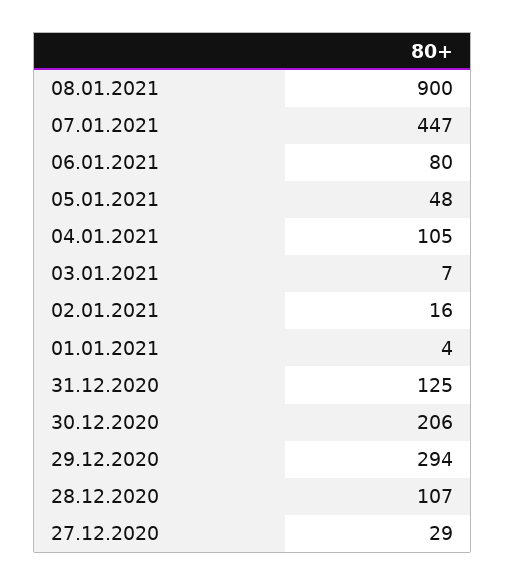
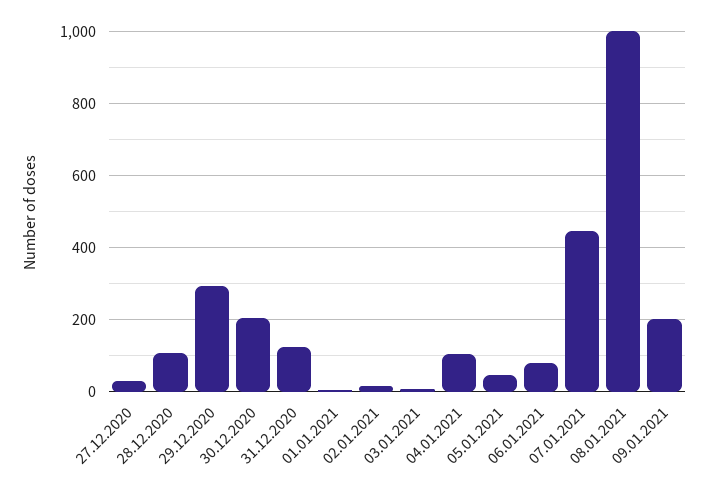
08.01.2021: 900 -> 1000
09.01.2021: none -> 200

